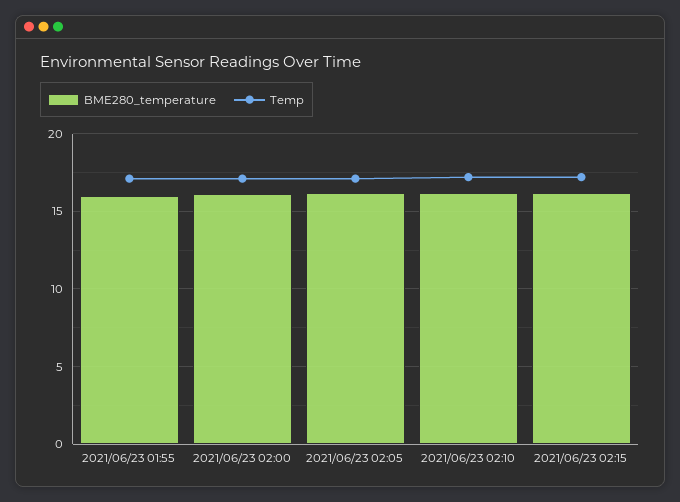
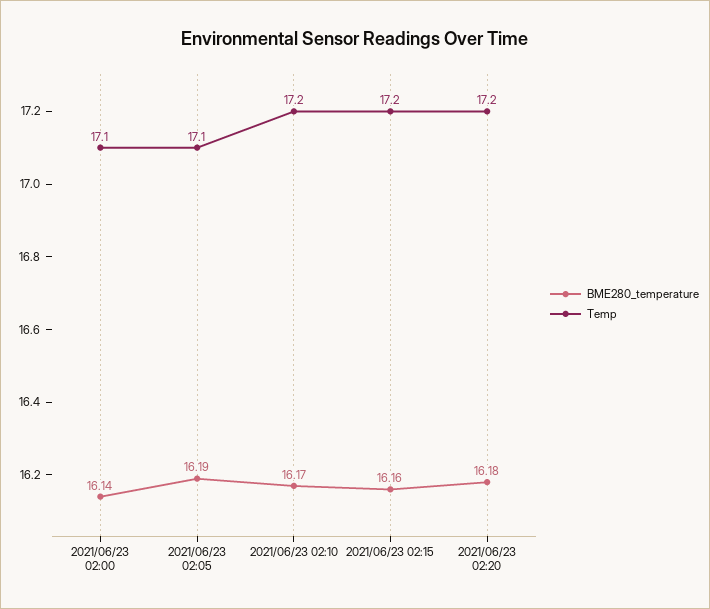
BME280_temperature, 2021/06/23 01:55: 16 -> none
Temp, 2021/06/23 01:55: 17 -> none
BME280_temperature, 2021/06/23 02:20: none -> 16.18
Temp, 2021/06/23 02:20: none -> 17.2

